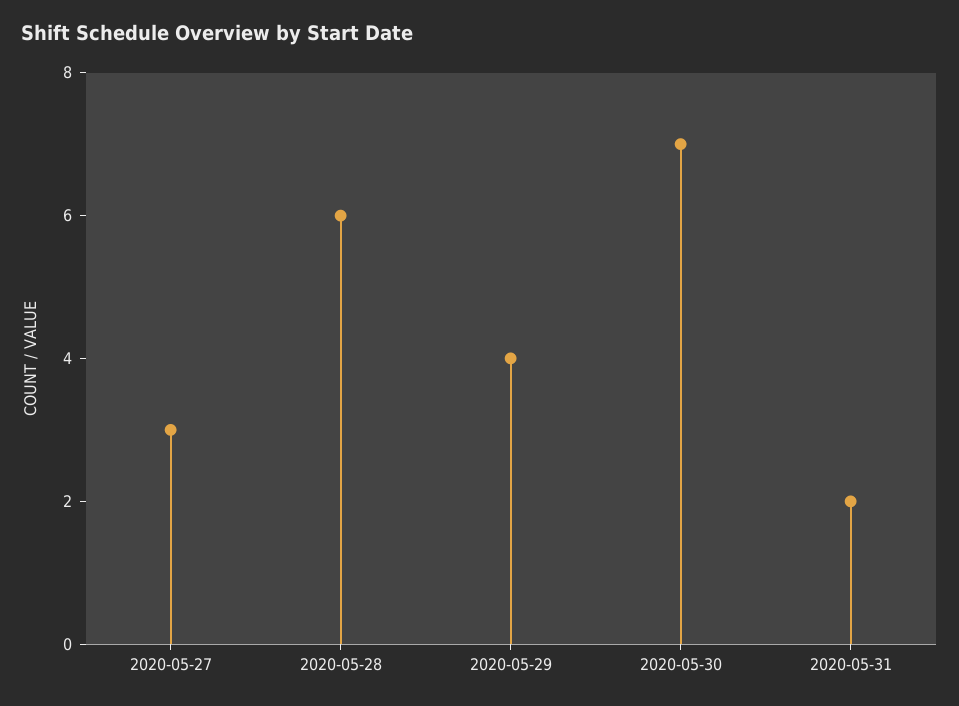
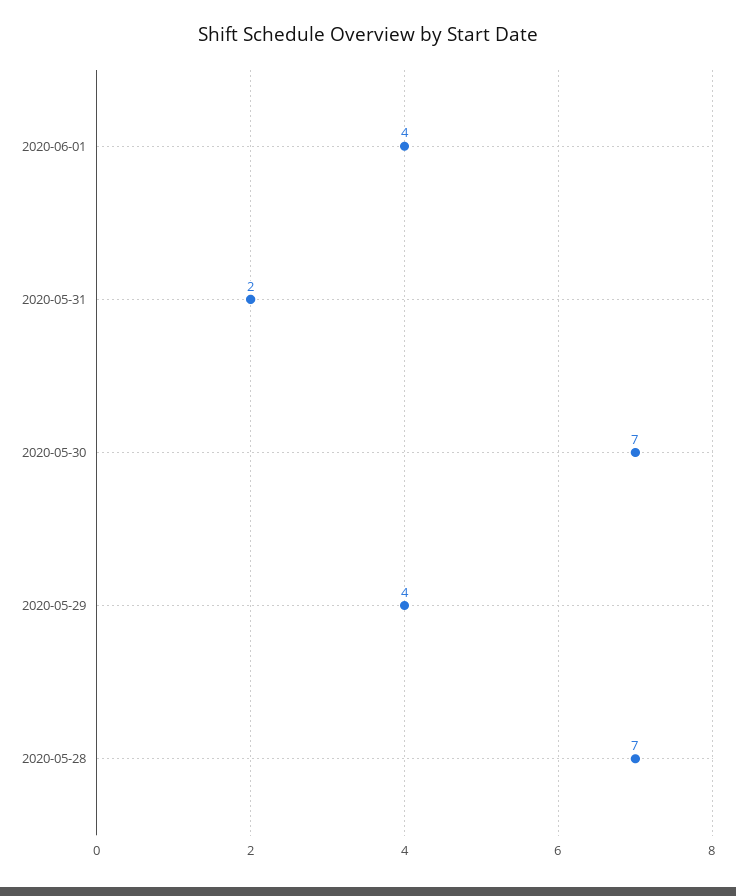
2020-05-27: 3 -> none
2020-05-28: 6 -> 7
2020-06-01: none -> 4

